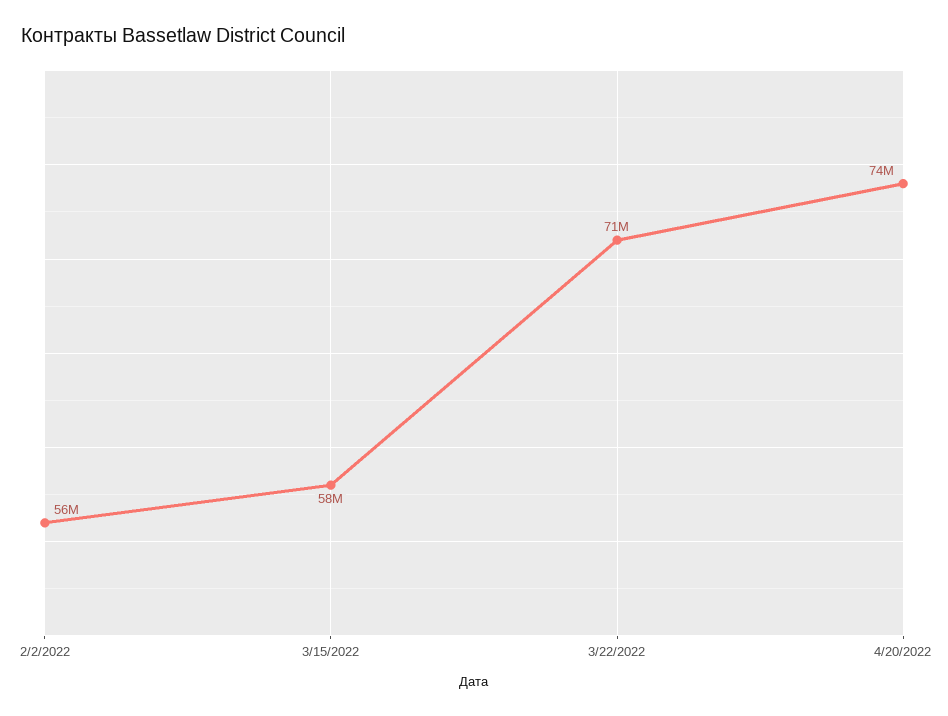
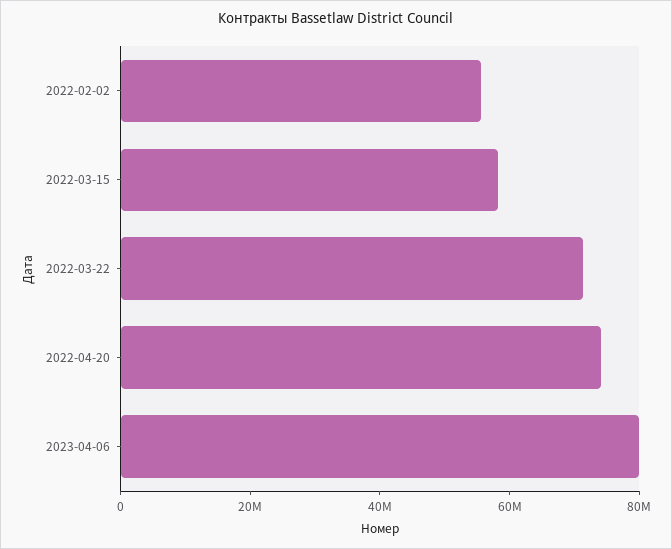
2023-04-06: none -> 80000000

